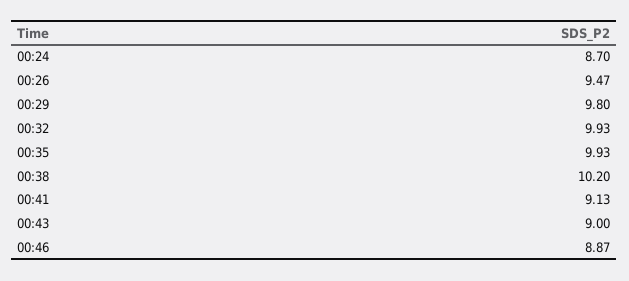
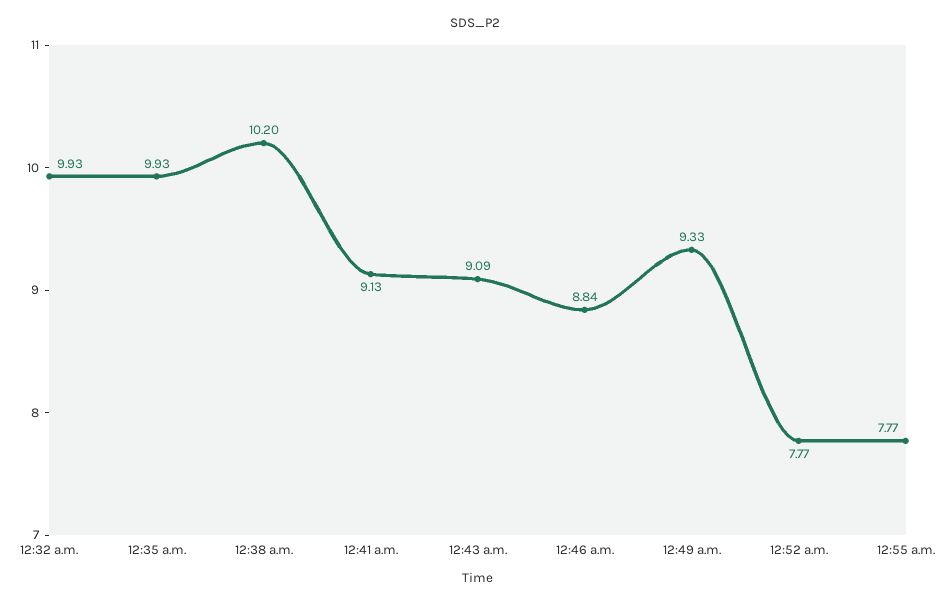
00:24: 8.7 -> none
00:26: 9.47 -> none
00:29: 9.8 -> none
00:43: 9 -> 9.09
00:46: 8.87 -> 8.84
12:49 a.m.: none -> 9.33
12:52 a.m.: none -> 7.77
12:55 a.m.: none -> 7.77

